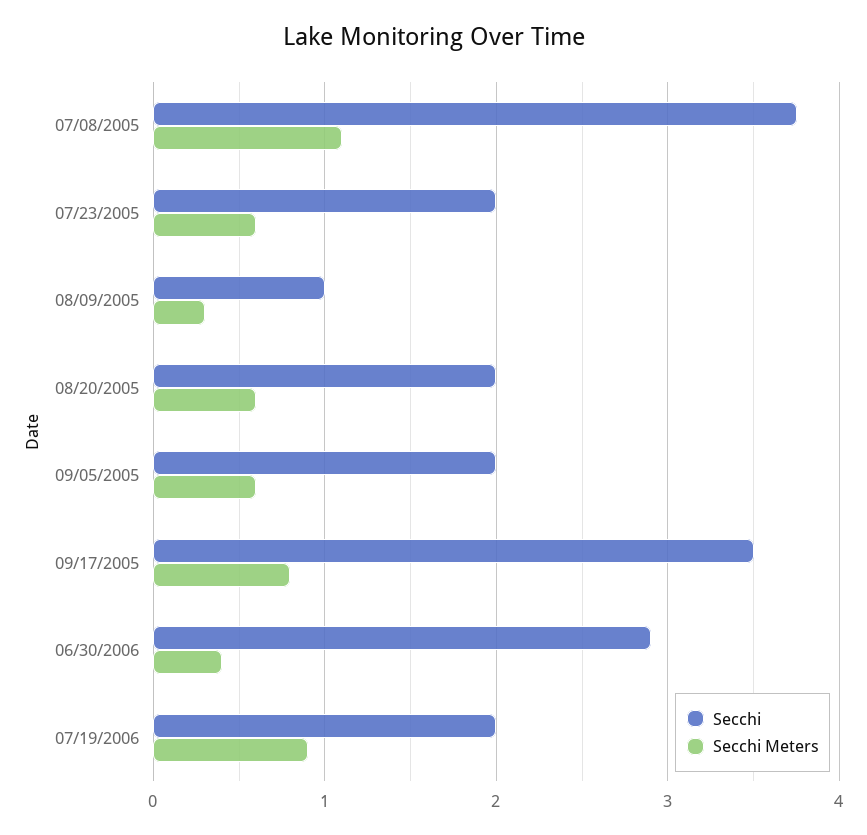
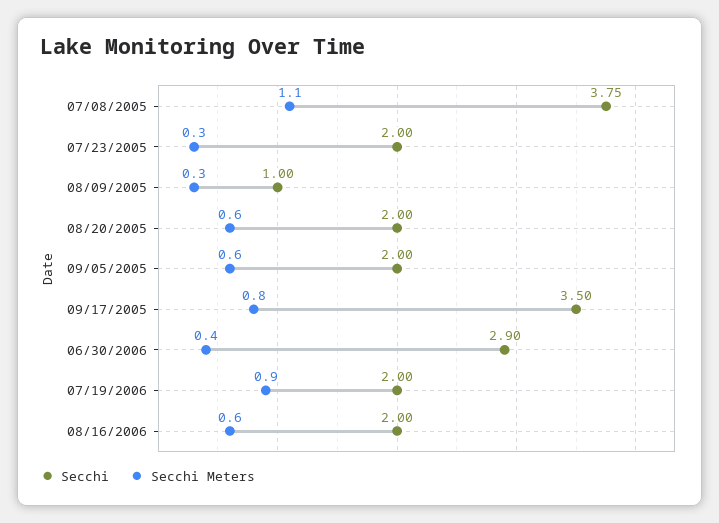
Secchi Meters, 07/23/2005: 0.6 -> 0.3
Secchi, 08/16/2006: none -> 2
Secchi Meters, 08/16/2006: none -> 0.6

